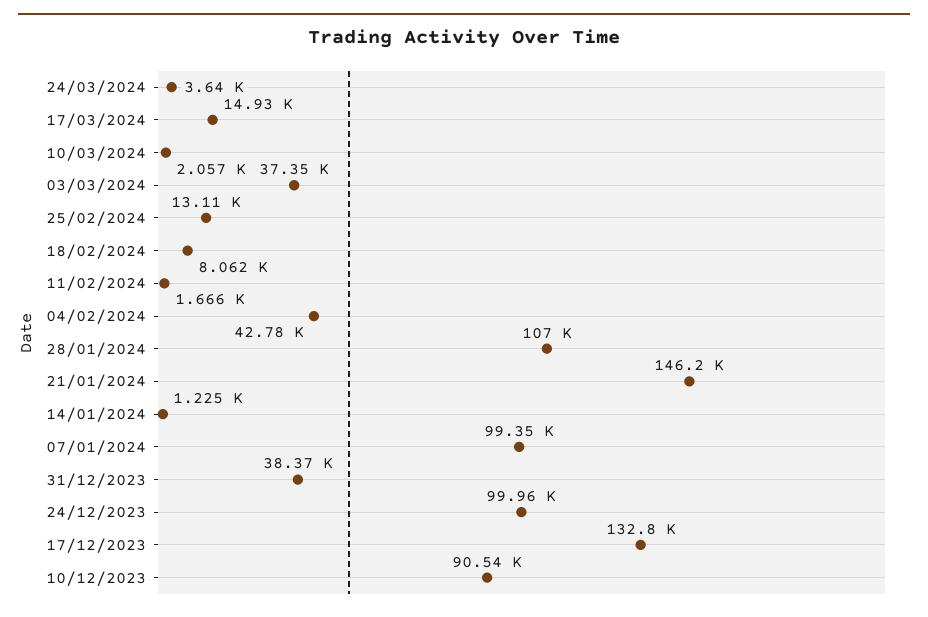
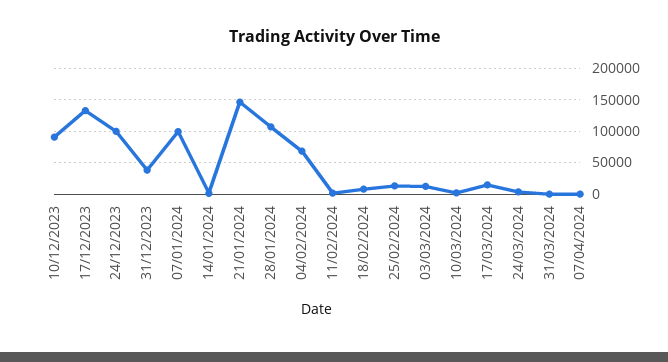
03/03/2024: 37350 -> 10000
04/02/2024: 42780 -> 70000
31/03/2024: none -> 0
07/04/2024: none -> 0

